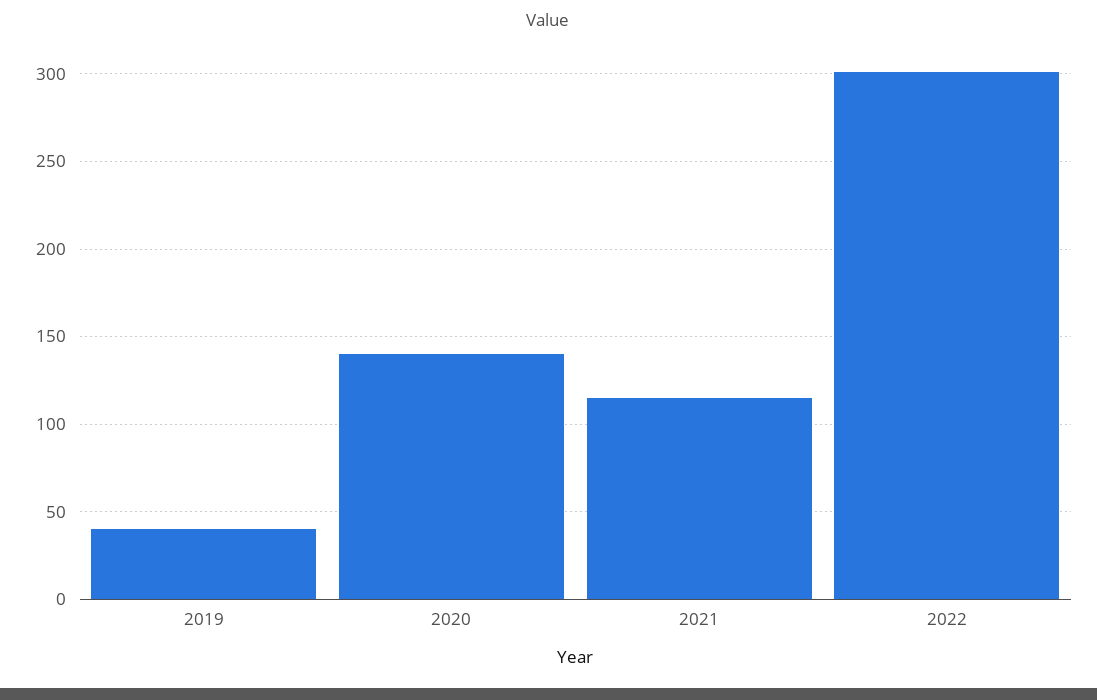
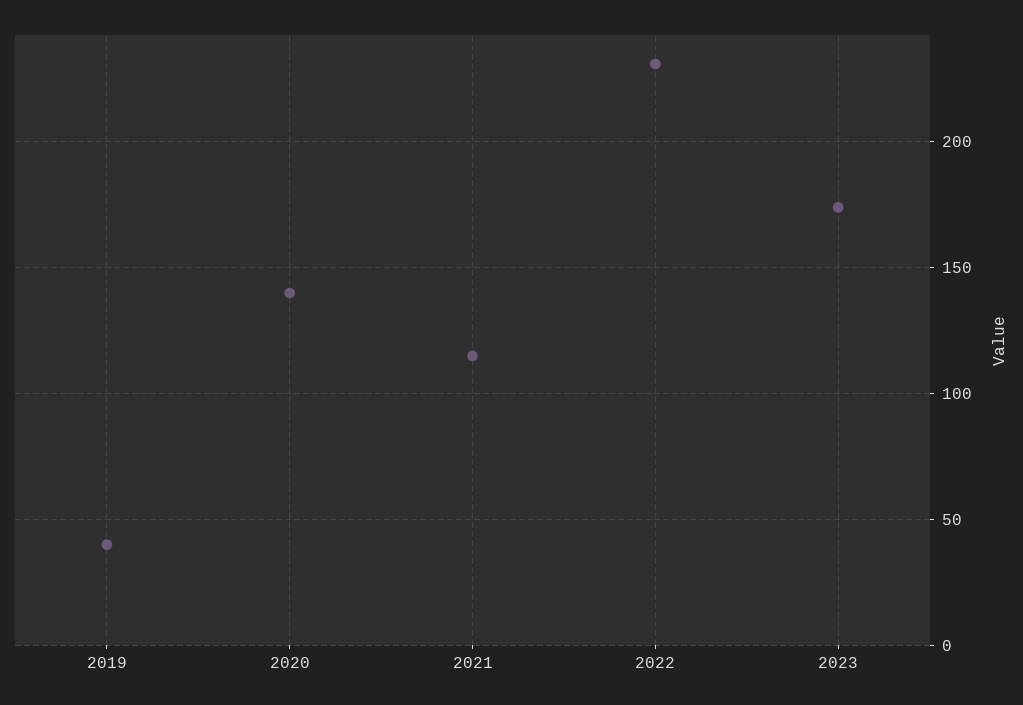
2022: 300 -> 230
2023: none -> 175

